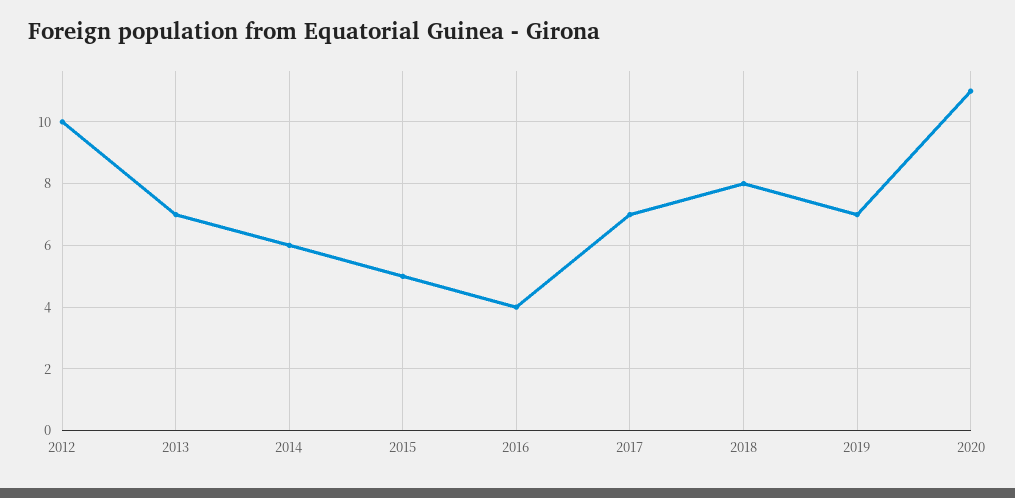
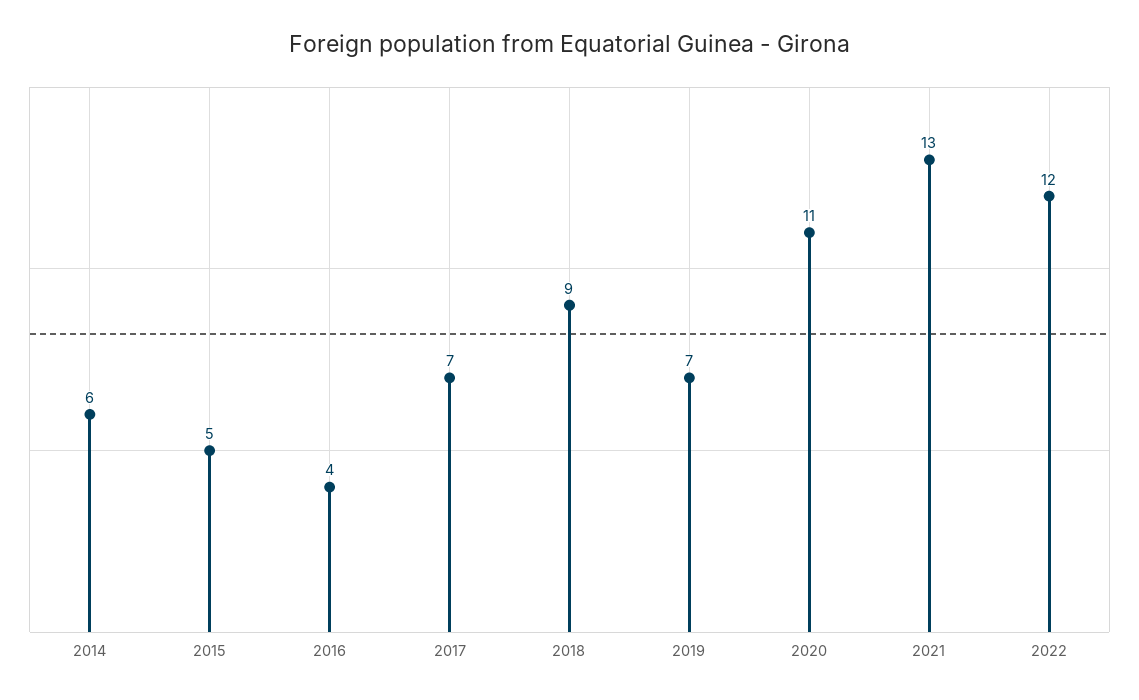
2012: 10 -> none
2013: 7 -> none
2018: 8 -> 9
2021: none -> 13
2022: none -> 12

